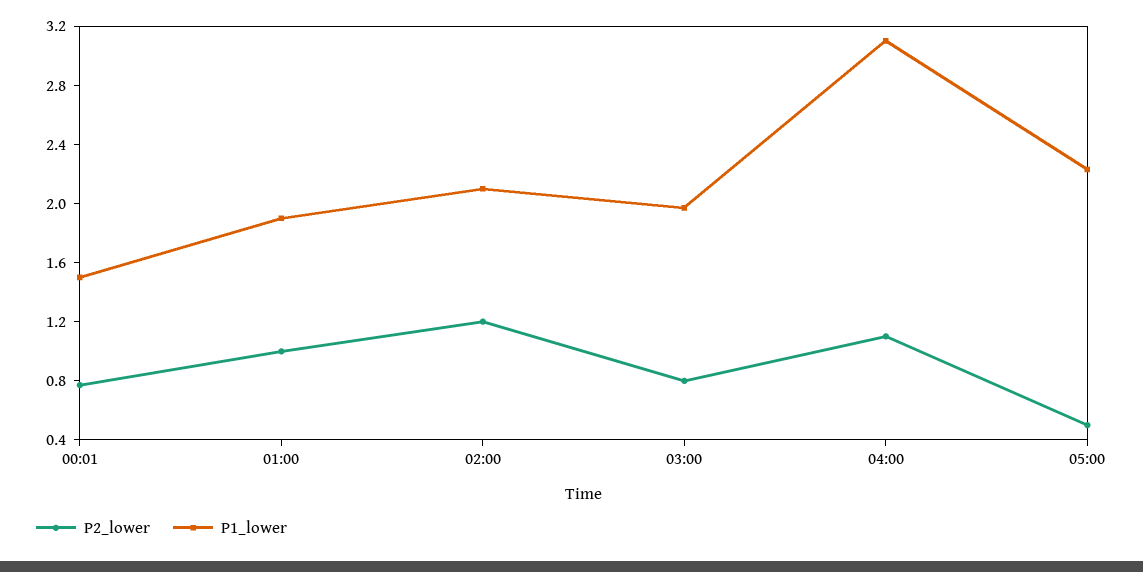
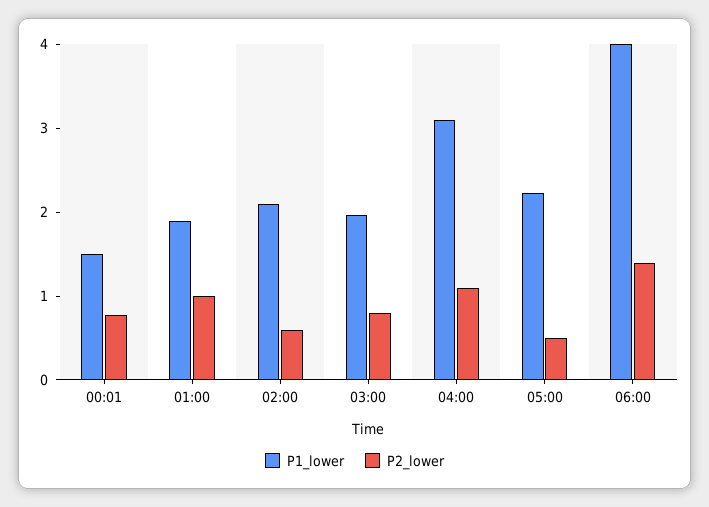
P2_lower, 02:00: 1.2 -> 0.6
P1_lower, 06:00: none -> 4
P2_lower, 06:00: none -> 1.4

